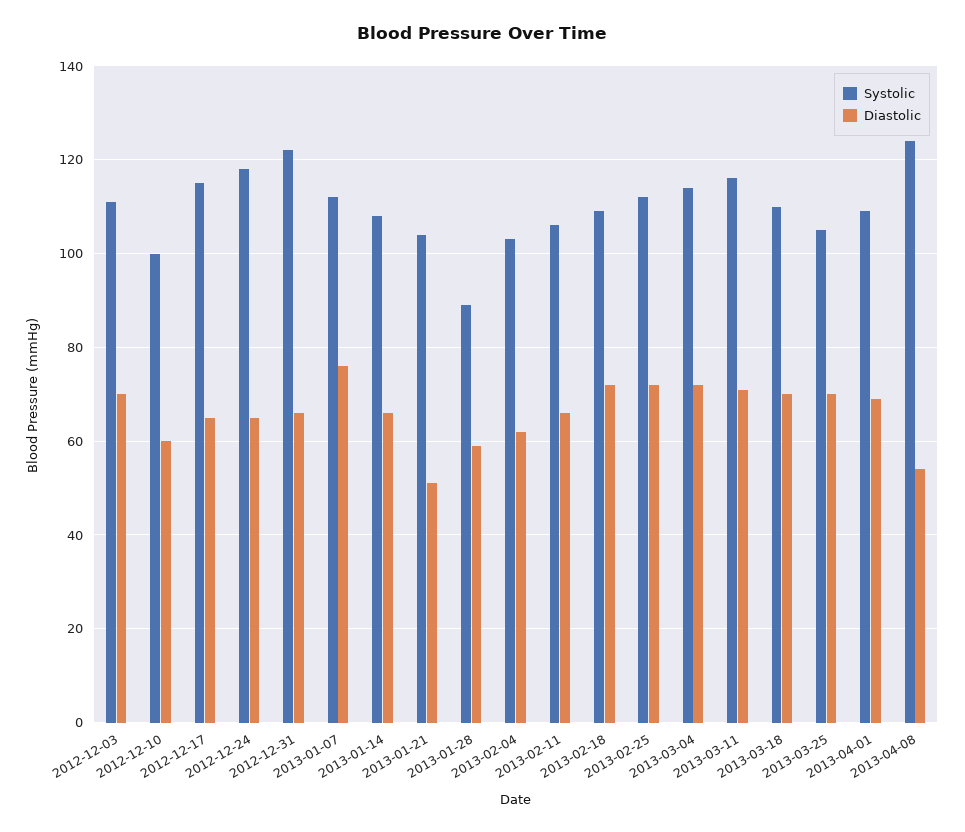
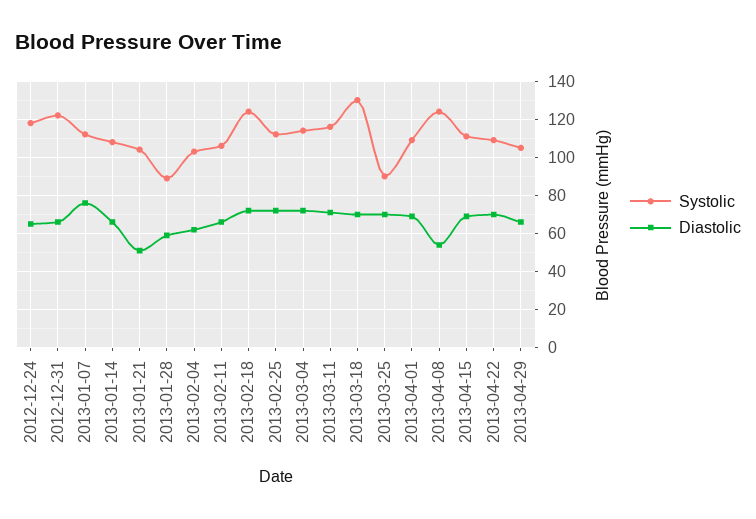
Systolic, 2012-12-03: 110 -> none
Diastolic, 2012-12-03: 70 -> none
Systolic, 2012-12-10: 100 -> none
Diastolic, 2012-12-10: 60 -> none
Systolic, 2012-12-17: 115 -> none
Diastolic, 2012-12-17: 65 -> none
Systolic, 2013-02-18: 110 -> 125
Systolic, 2013-03-18: 110 -> 130
Systolic, 2013-03-25: 105 -> 90
Systolic, 2013-04-15: none -> 110
Diastolic, 2013-04-15: none -> 70
Systolic, 2013-04-22: none -> 110
Diastolic, 2013-04-22: none -> 70
Systolic, 2013-04-29: none -> 105
Diastolic, 2013-04-29: none -> 65

